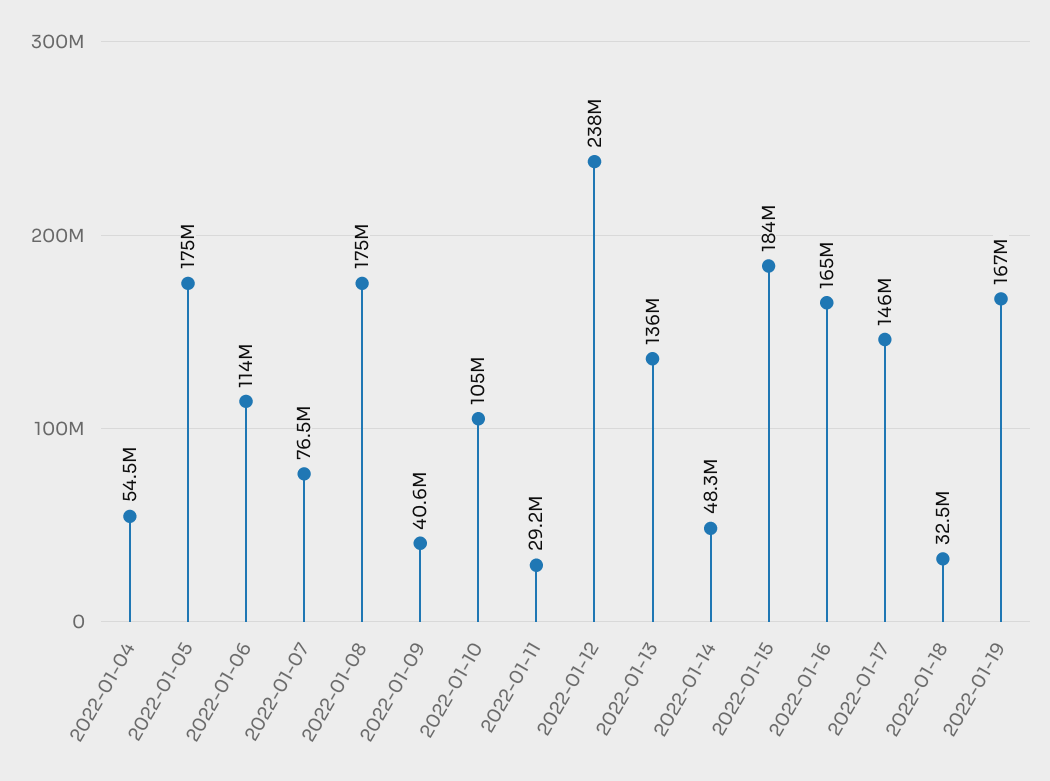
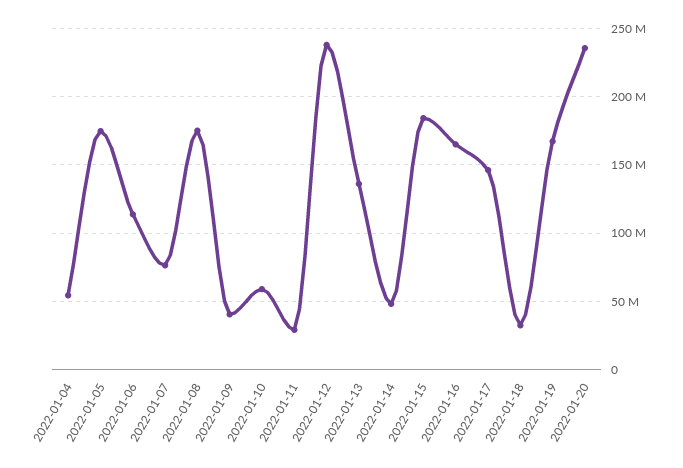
2022-01-10: 105000000 -> 60000000
2022-01-20: none -> 235000000

